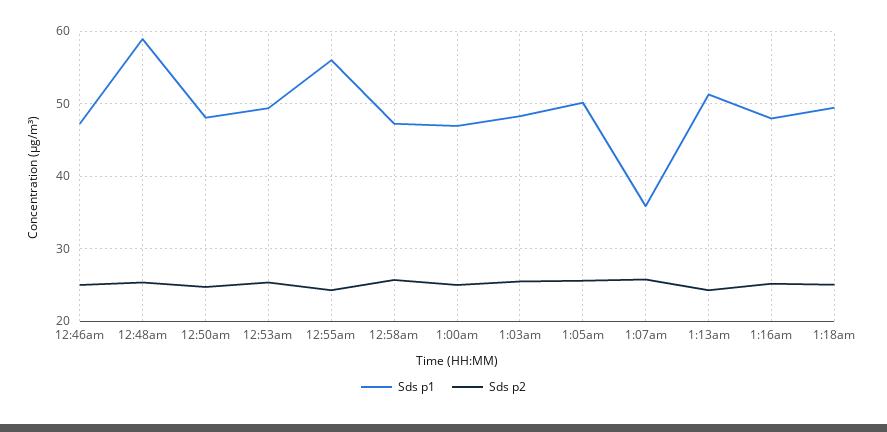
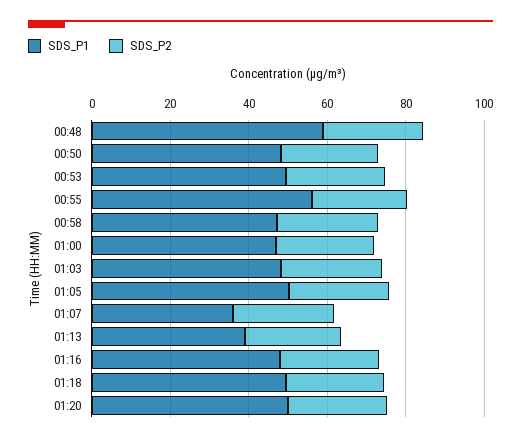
Sds p1, 12:46am: 47 -> none
Sds p2, 12:46am: 25 -> none
Sds p1, 1:13am: 51 -> 40
Sds p1, 01:20: none -> 50
Sds p2, 01:20: none -> 25

